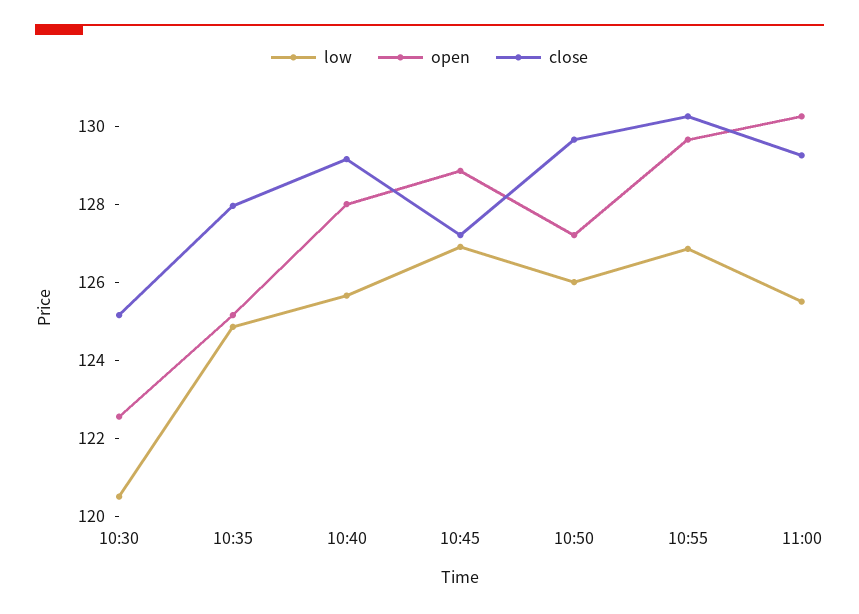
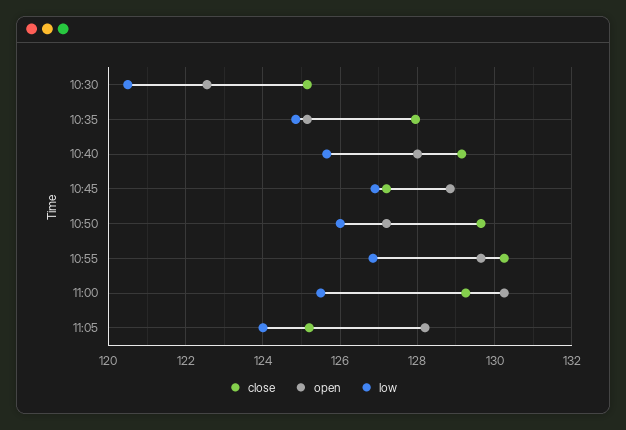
close, 11:05: none -> 125.2
open, 11:05: none -> 128.2
low, 11:05: none -> 124

